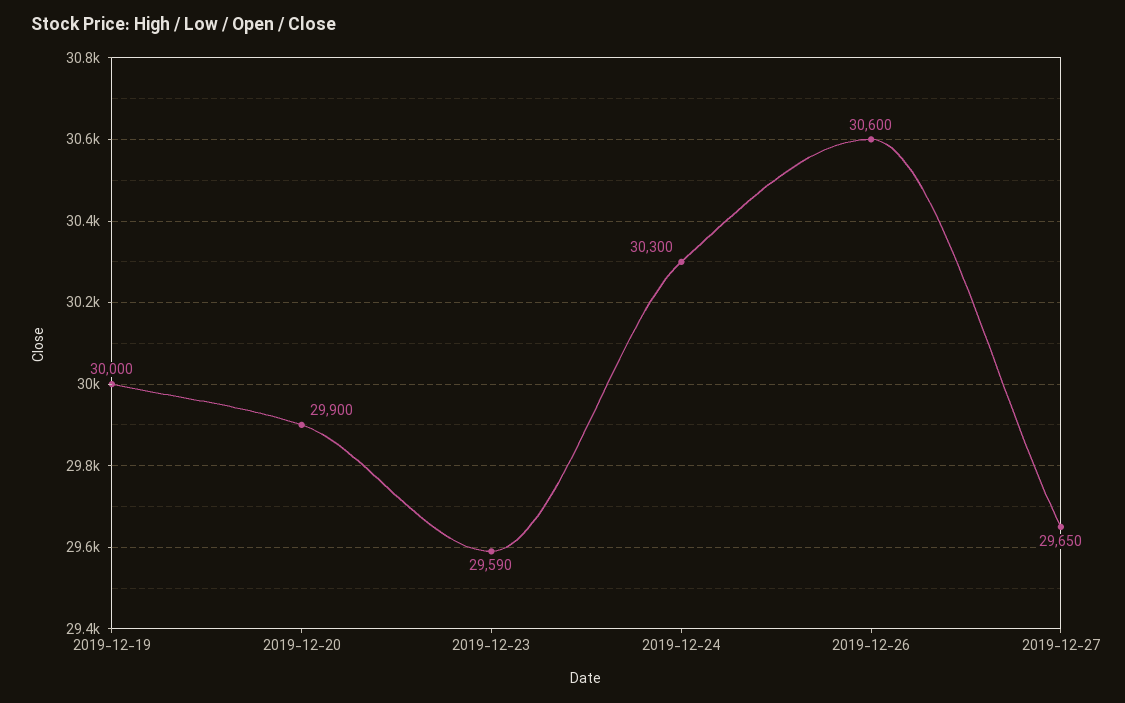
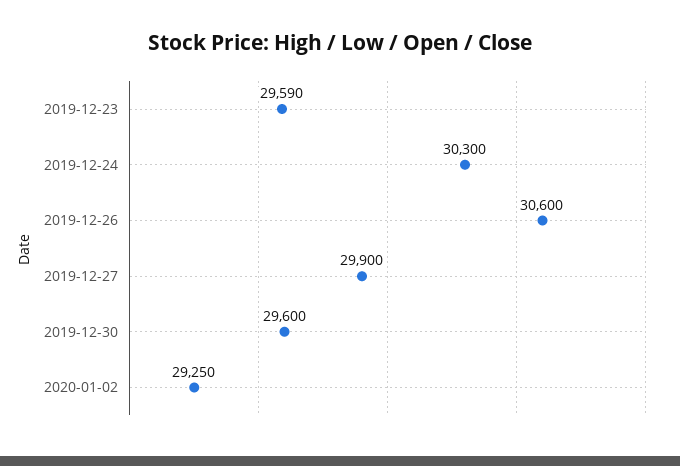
2019-12-19: 30000 -> none
2019-12-20: 29900 -> none
2019-12-27: 29650 -> 29900
2019-12-30: none -> 29600
2020-01-02: none -> 29250

